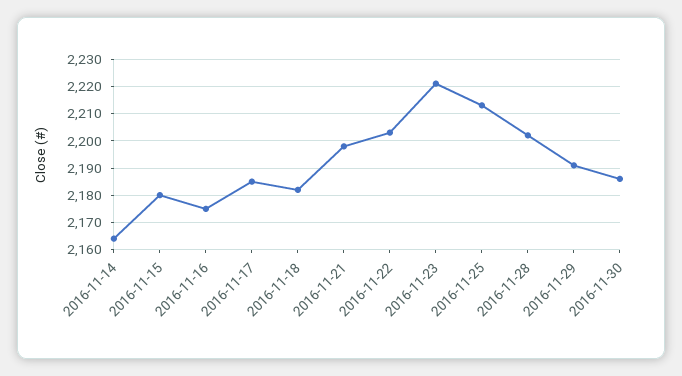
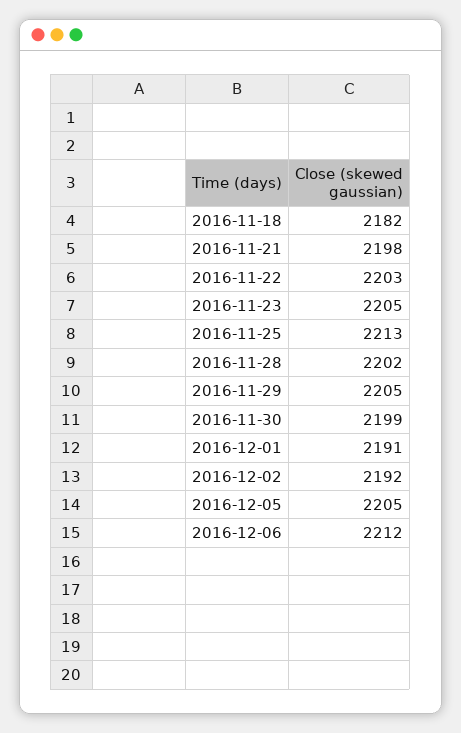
2016-11-14: 2165 -> none
2016-11-15: 2180 -> none
2016-11-16: 2175 -> none
2016-11-17: 2185 -> none
2016-11-23: 2220 -> 2205
2016-11-29: 2190 -> 2205
2016-11-30: 2185 -> 2199
2016-12-01: none -> 2191
2016-12-02: none -> 2192
2016-12-05: none -> 2205
2016-12-06: none -> 2212

